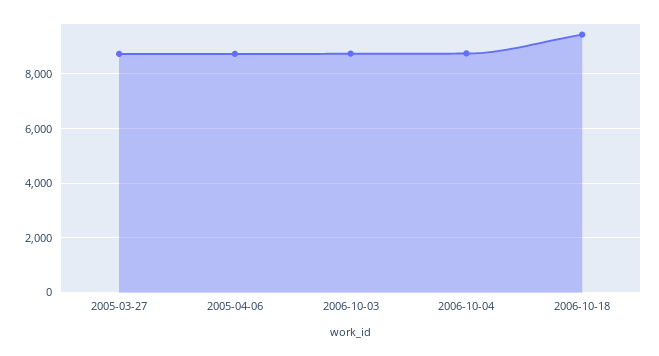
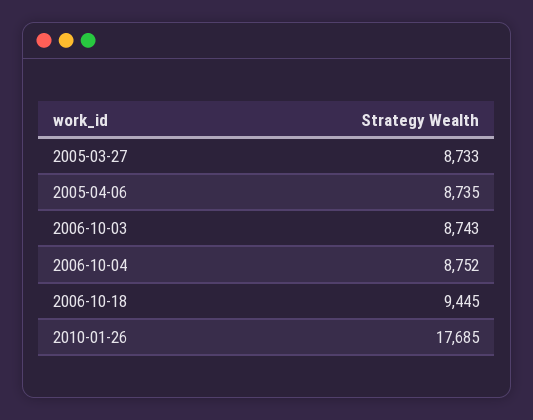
2010-01-26: none -> 17685

